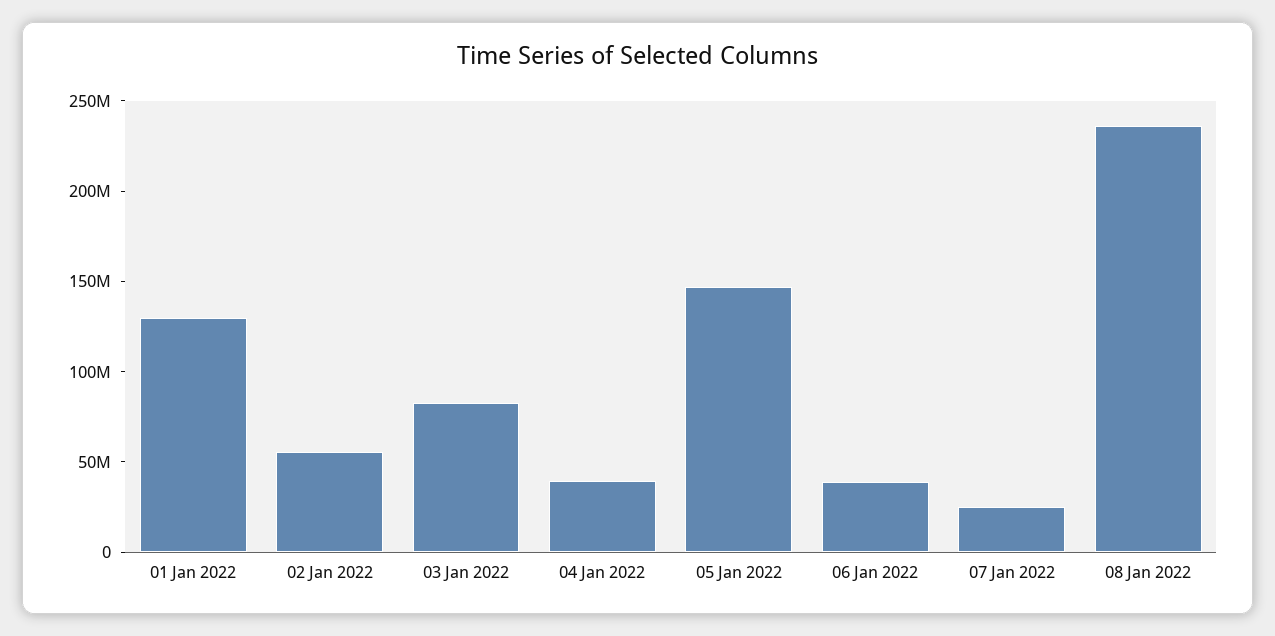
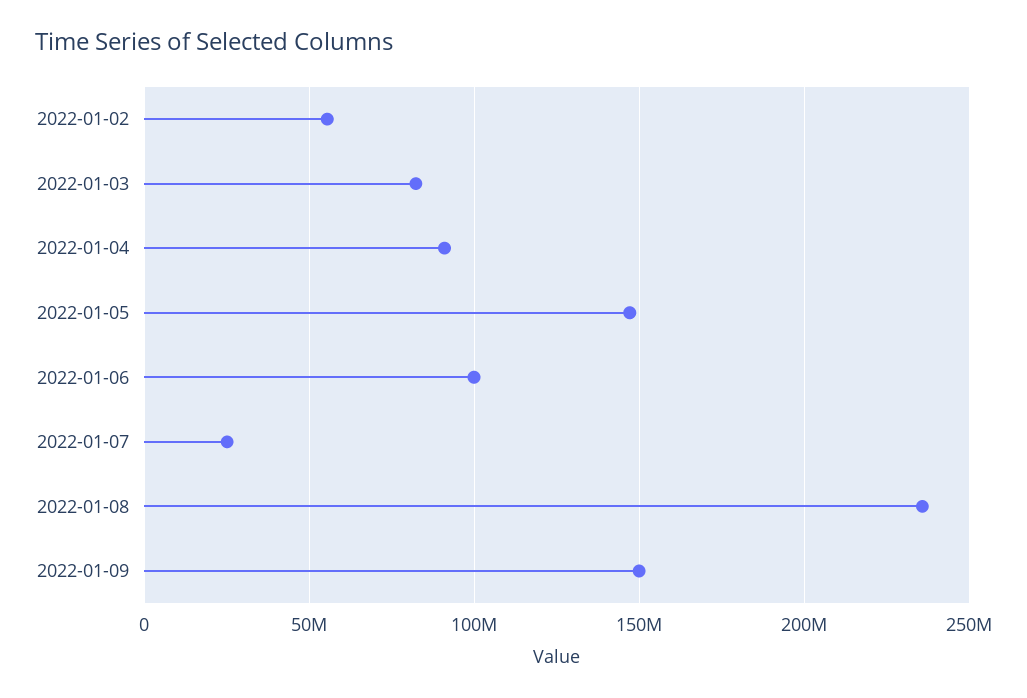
01 Jan 2022: 130000000 -> none
04 Jan 2022: 40000000 -> 90000000
06 Jan 2022: 40000000 -> 100000000
2022-01-09: none -> 150000000

